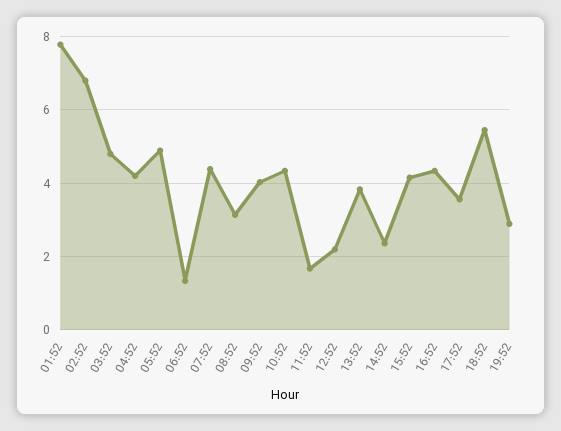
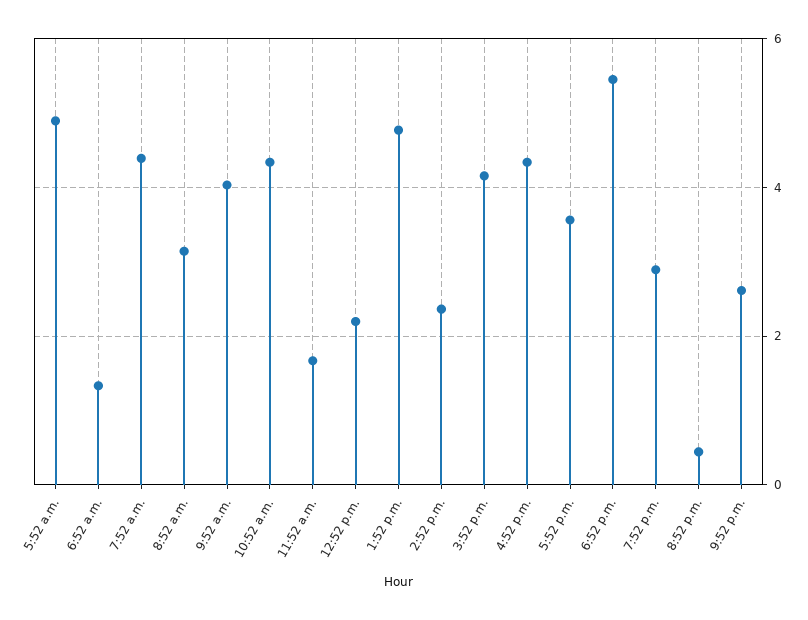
01:52: 7.8 -> none
02:52: 6.8 -> none
03:52: 4.8 -> none
04:52: 4.2 -> none
13:52: 3.8 -> 4.8
8:52 p.m.: none -> 0.4
9:52 p.m.: none -> 2.6

